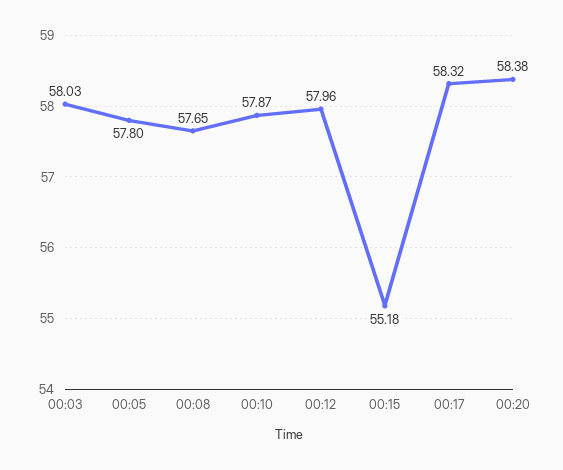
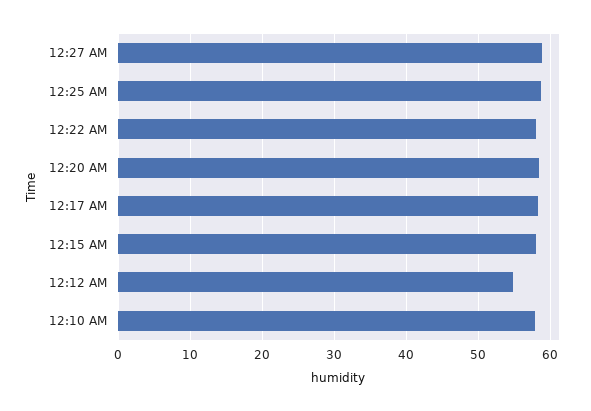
00:03: 58.03 -> none
00:05: 57.8 -> none
00:08: 57.65 -> none
00:12: 57.96 -> 55
00:15: 55.18 -> 58
12:27 AM: none -> 59
12:25 AM: none -> 59
12:22 AM: none -> 58

